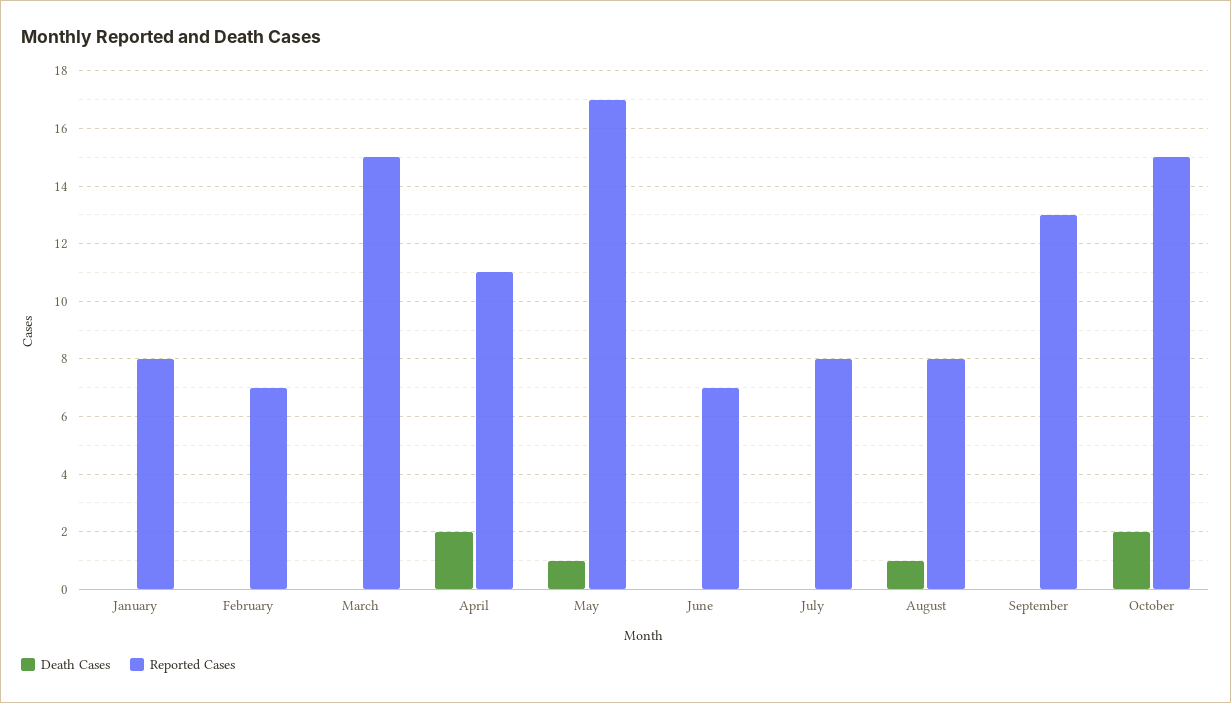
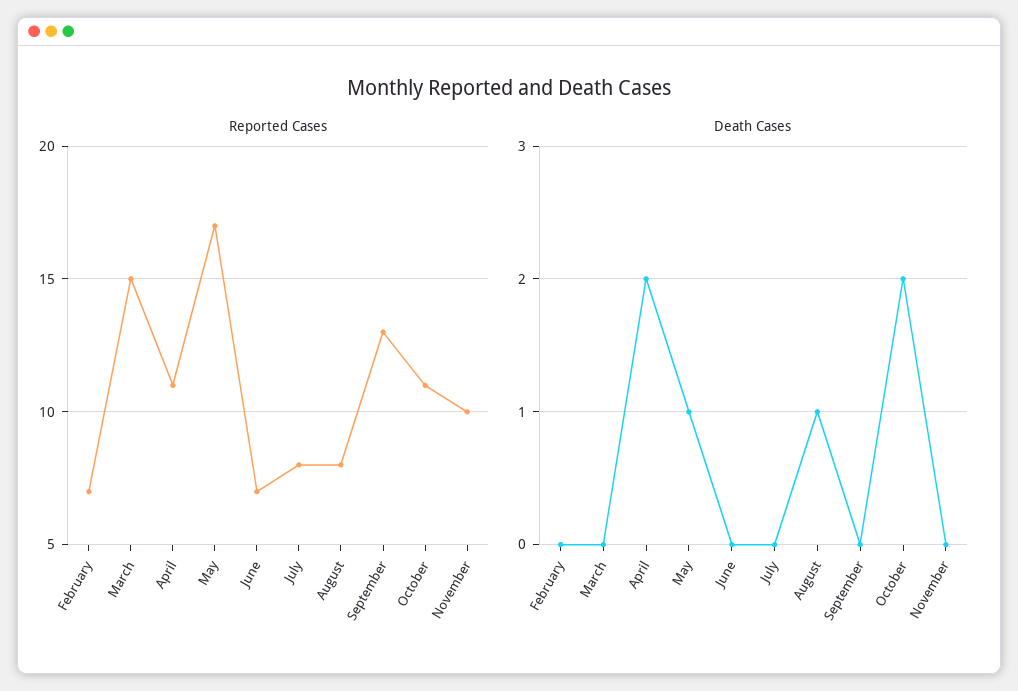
Death Cases, January: 0 -> none
Reported Cases, January: 8 -> none
Reported Cases, October: 15 -> 11
Reported Cases, November: none -> 10
Death Cases, November: none -> 0

